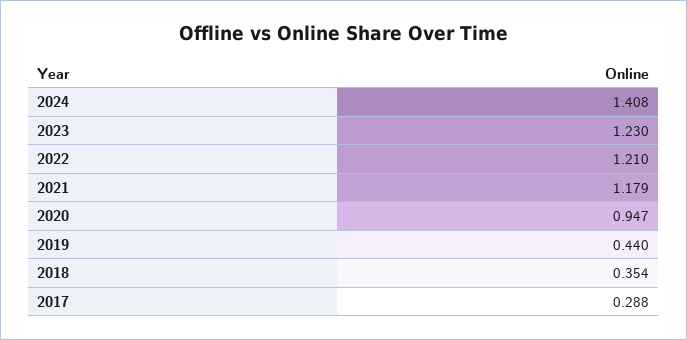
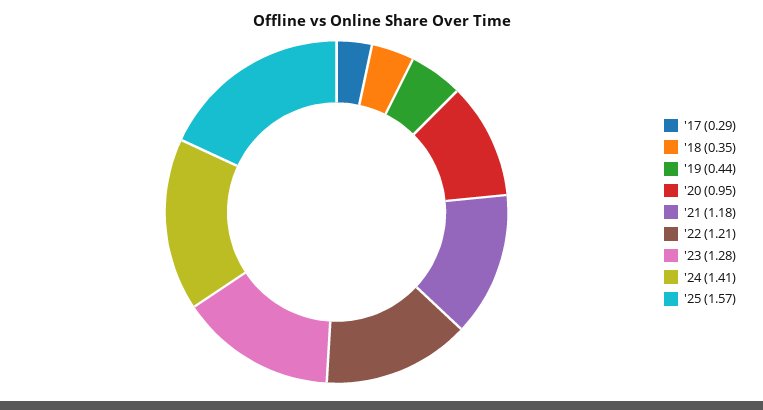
2023: 1.23 -> 1.28
'25: none -> 1.57

